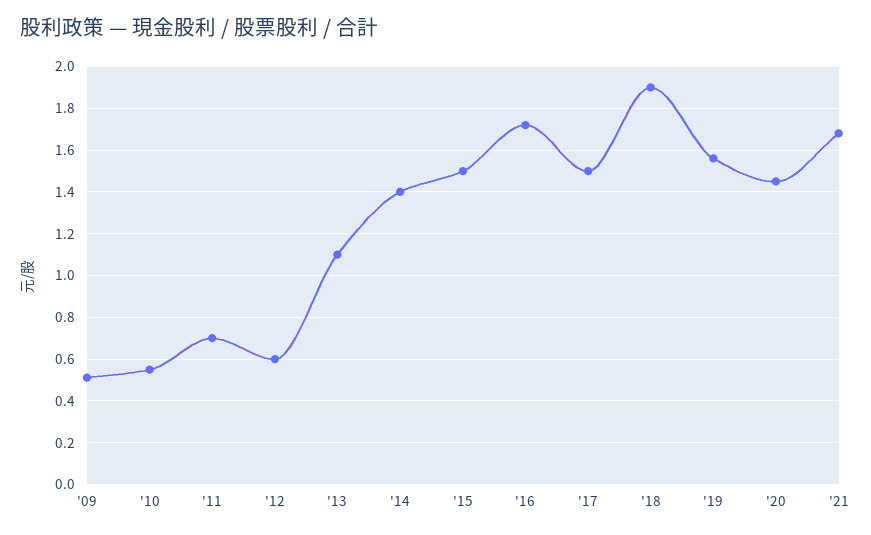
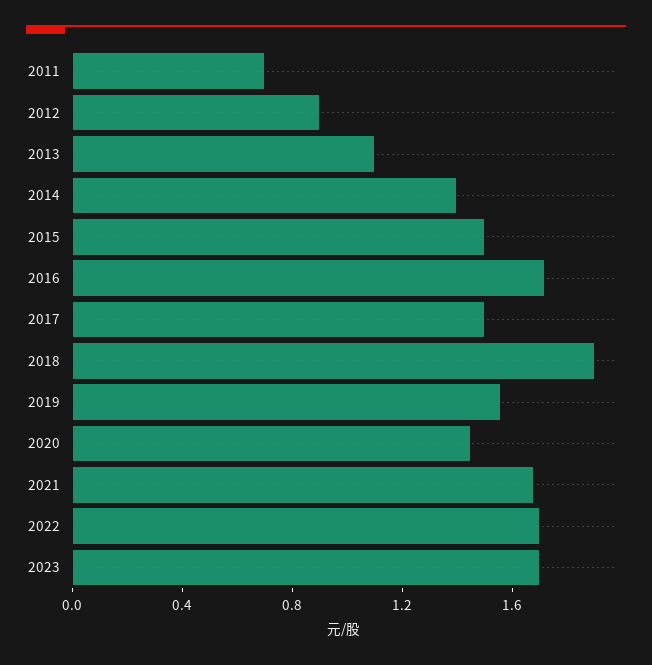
'09: 0.5 -> none
'10: 0.55 -> none
'12: 0.6 -> 0.9
2022: none -> 1.7
2023: none -> 1.7

